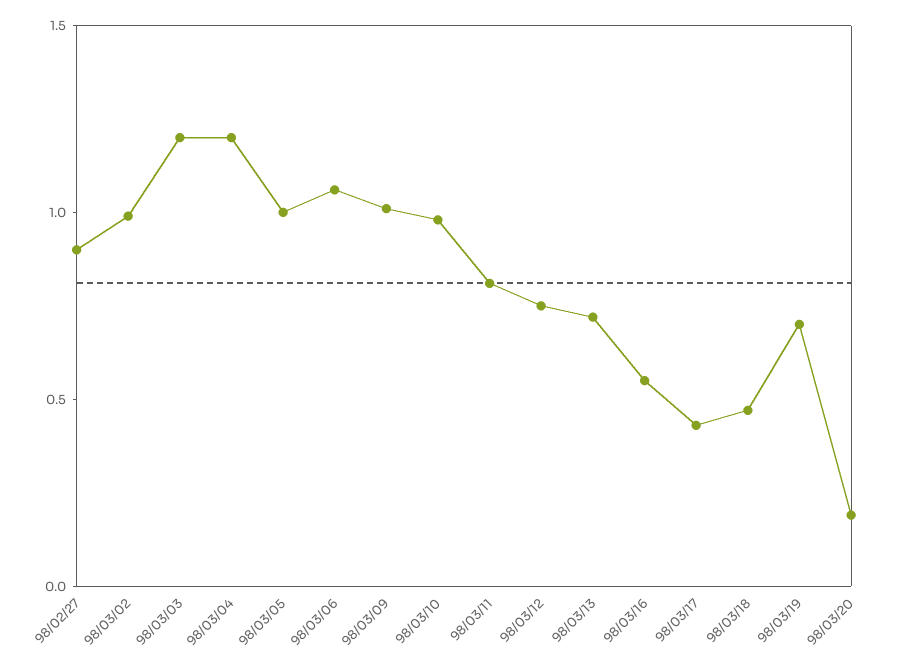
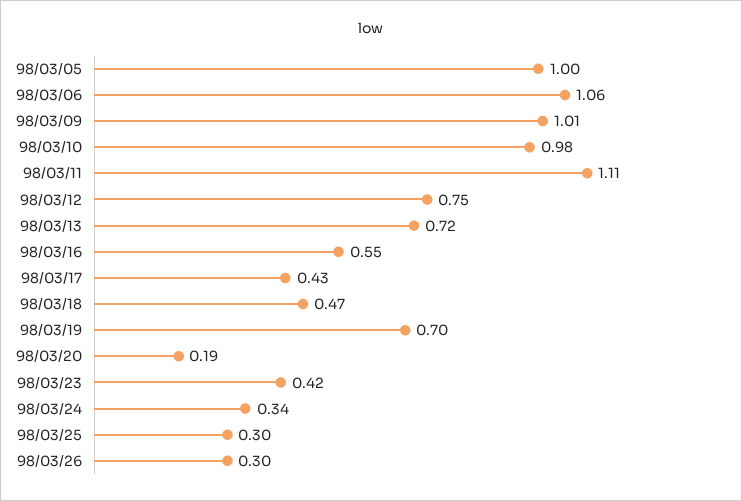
98/02/27: 0.9 -> none
98/03/02: 1 -> none
98/03/03: 1.2 -> none
98/03/04: 1.2 -> none
98/03/11: 0.8 -> 1.11
98/03/23: none -> 0.42
98/03/24: none -> 0.34
98/03/25: none -> 0.3
98/03/26: none -> 0.3

